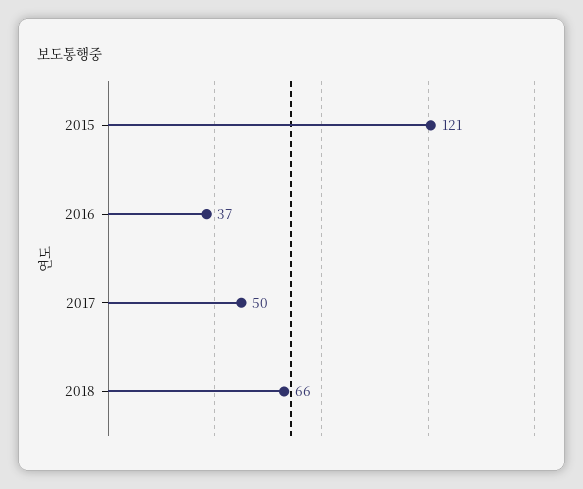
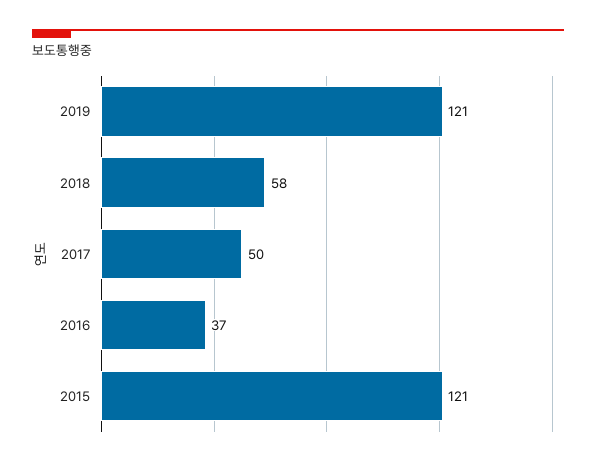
2018: 66 -> 58
2019: none -> 121

